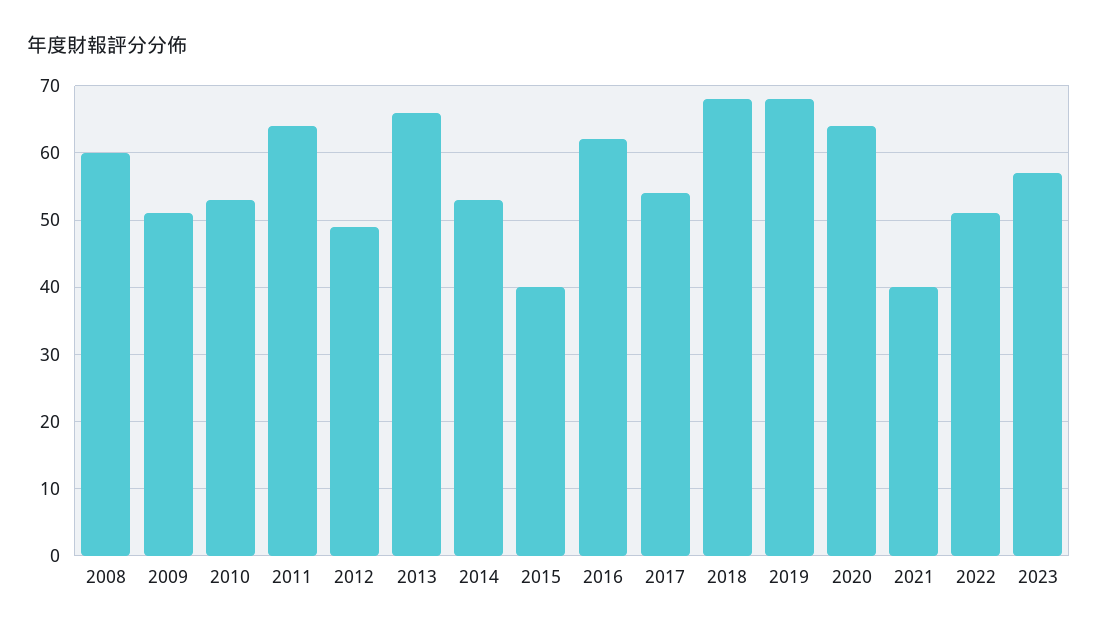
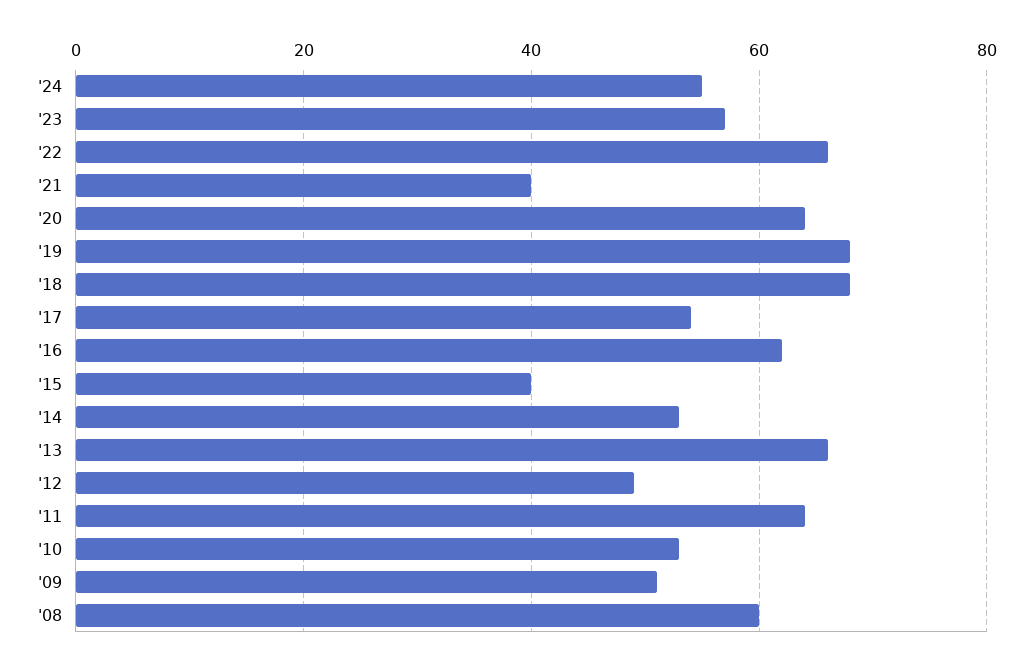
2022: 51 -> 65
'24: none -> 55

